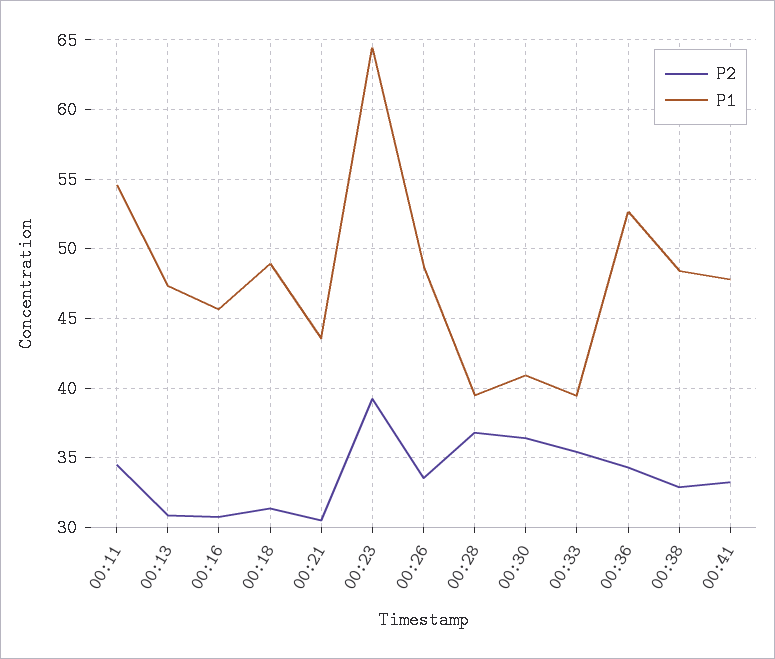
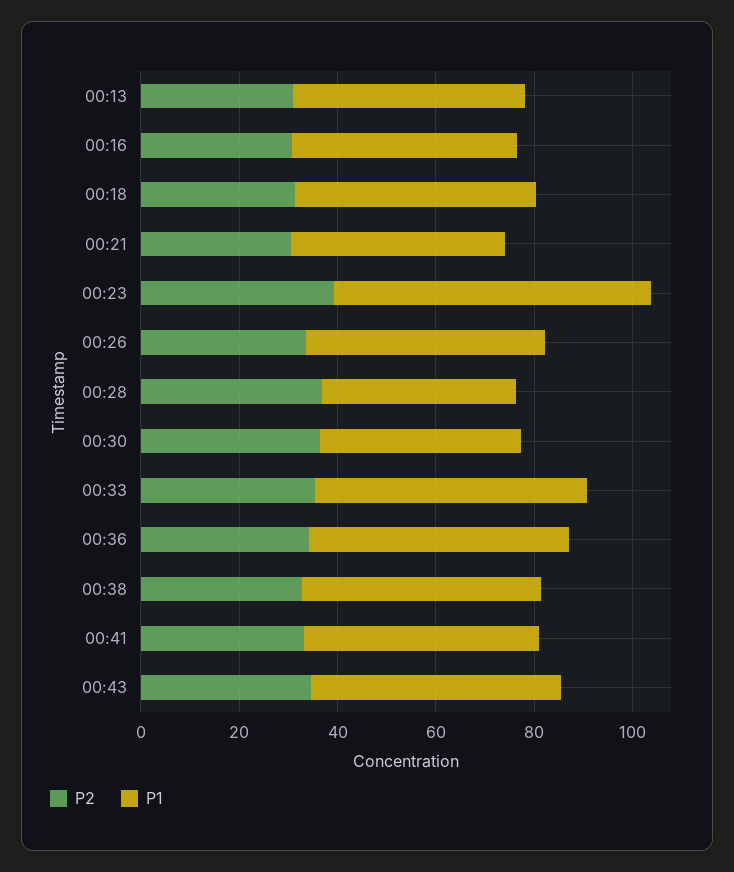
P2, 00:11: 34.5 -> none
P1, 00:11: 54.5 -> none
P1, 00:33: 39.5 -> 55
P2, 00:43: none -> 35
P1, 00:43: none -> 50

